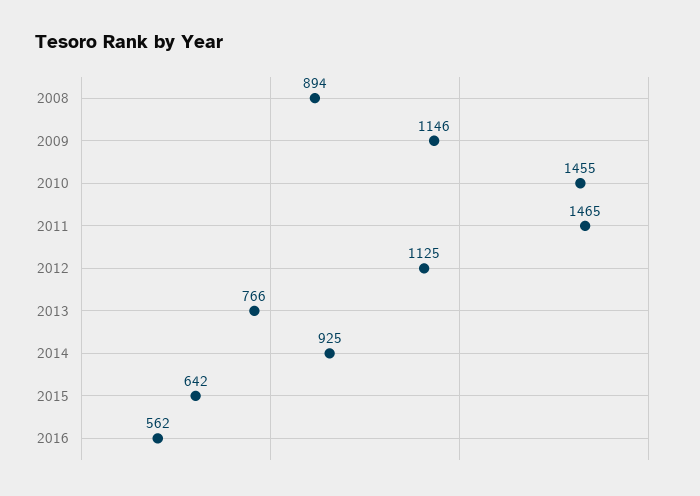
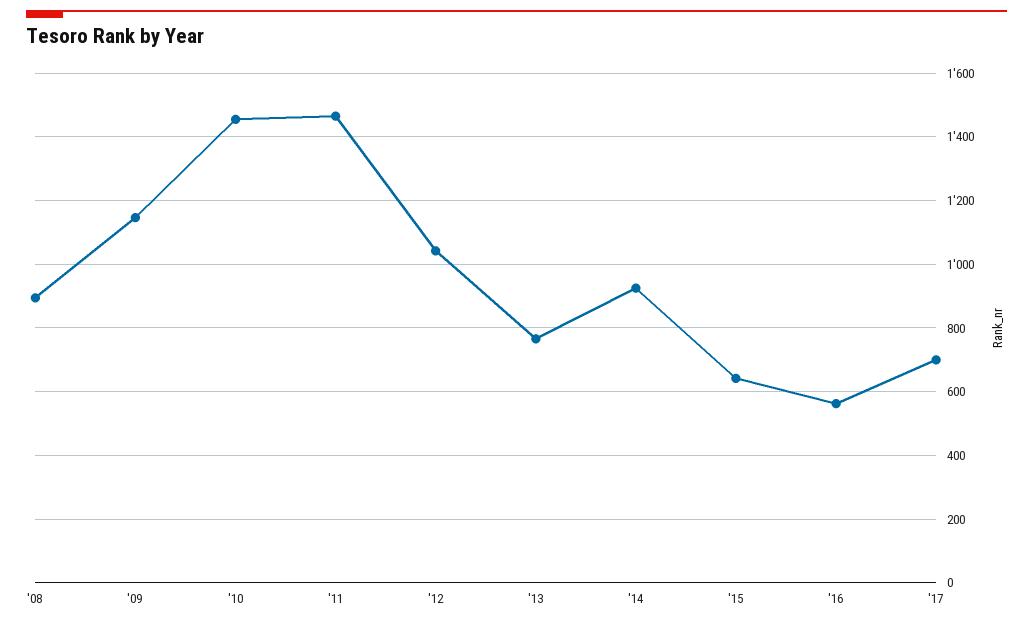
2012: 1125 -> 1040
'17: none -> 700

